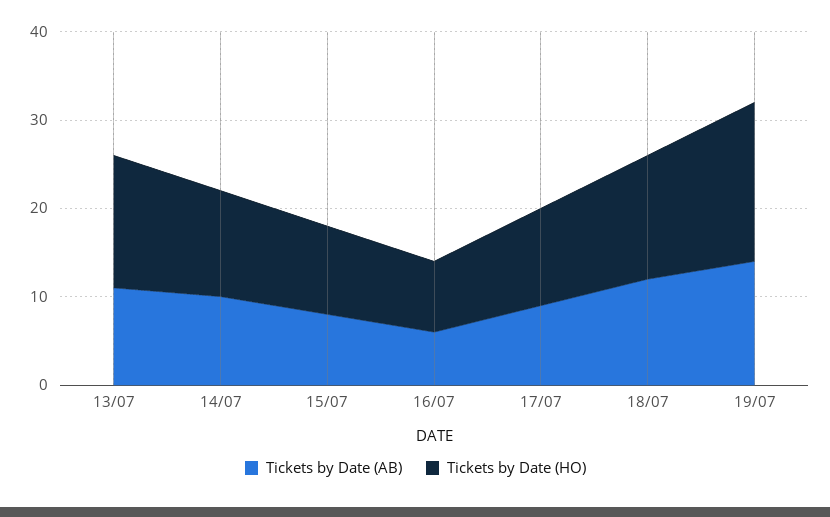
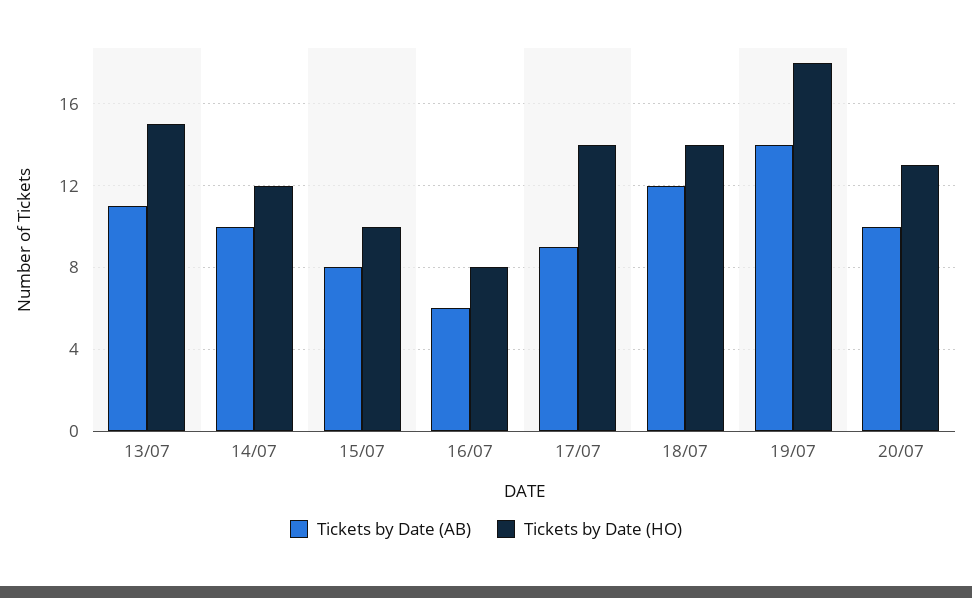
Tickets by Date (HO), 17/07: 11 -> 14
Tickets by Date (AB), 20/07: none -> 10
Tickets by Date (HO), 20/07: none -> 13

